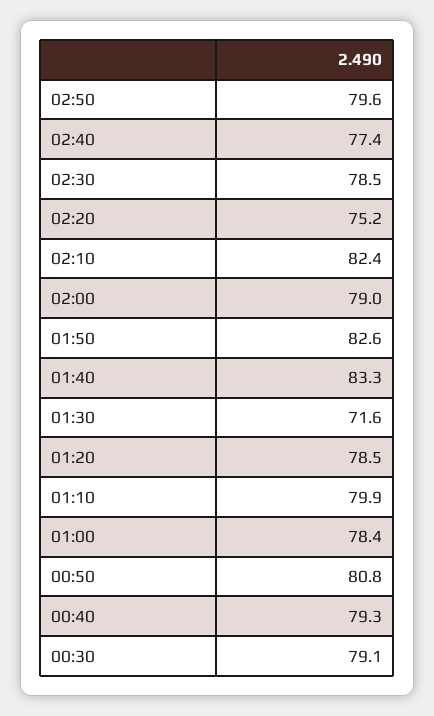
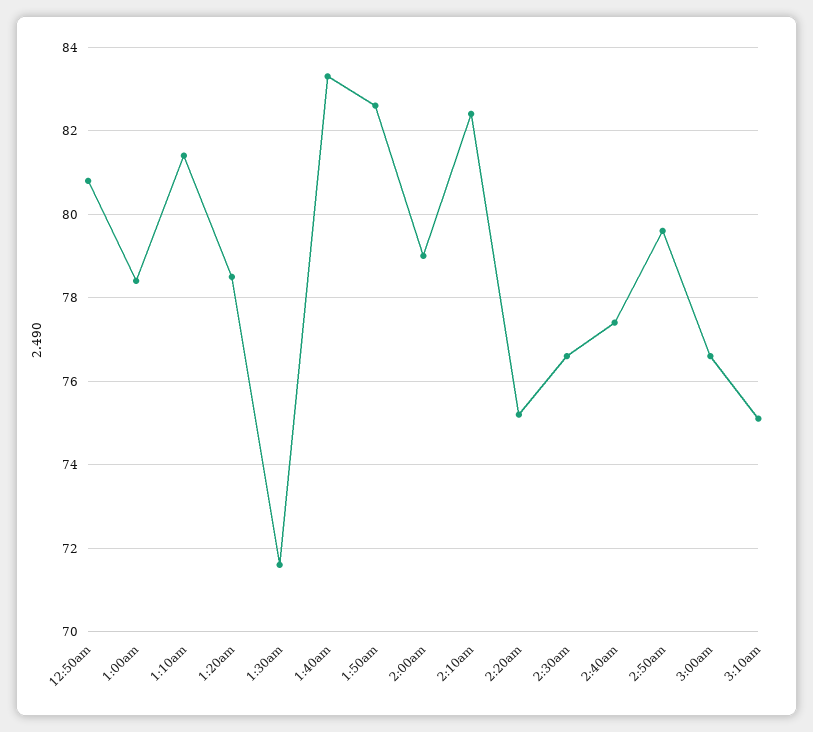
02:30: 78.5 -> 76.5
01:10: 79.9 -> 81.5
00:40: 79.3 -> none
00:30: 79.1 -> none
3:00am: none -> 76.5
3:10am: none -> 75

